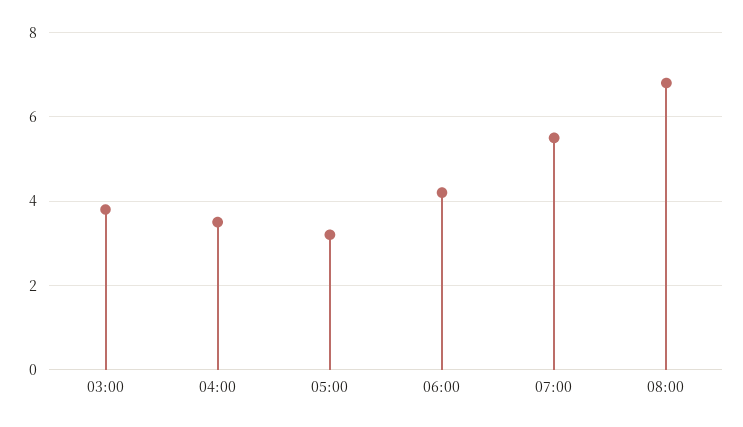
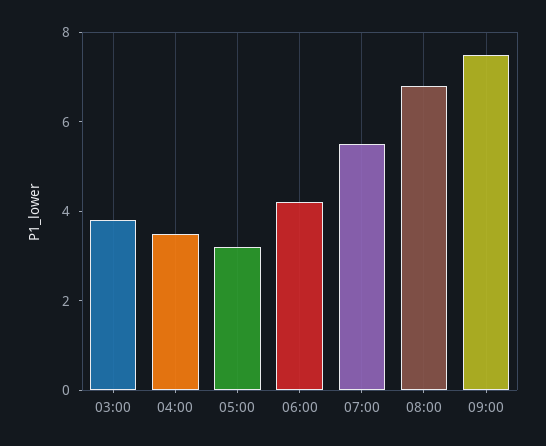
09:00: none -> 7.5

